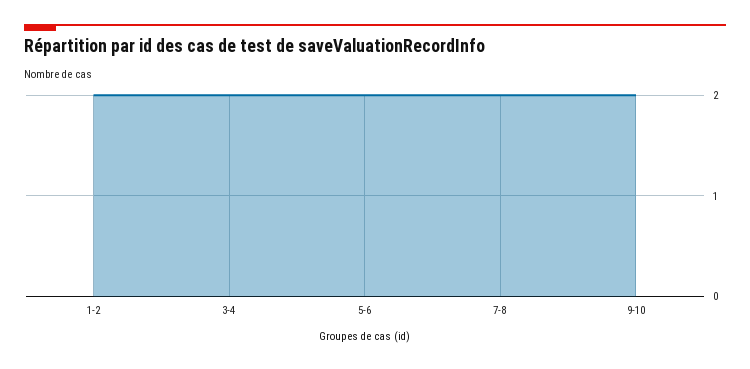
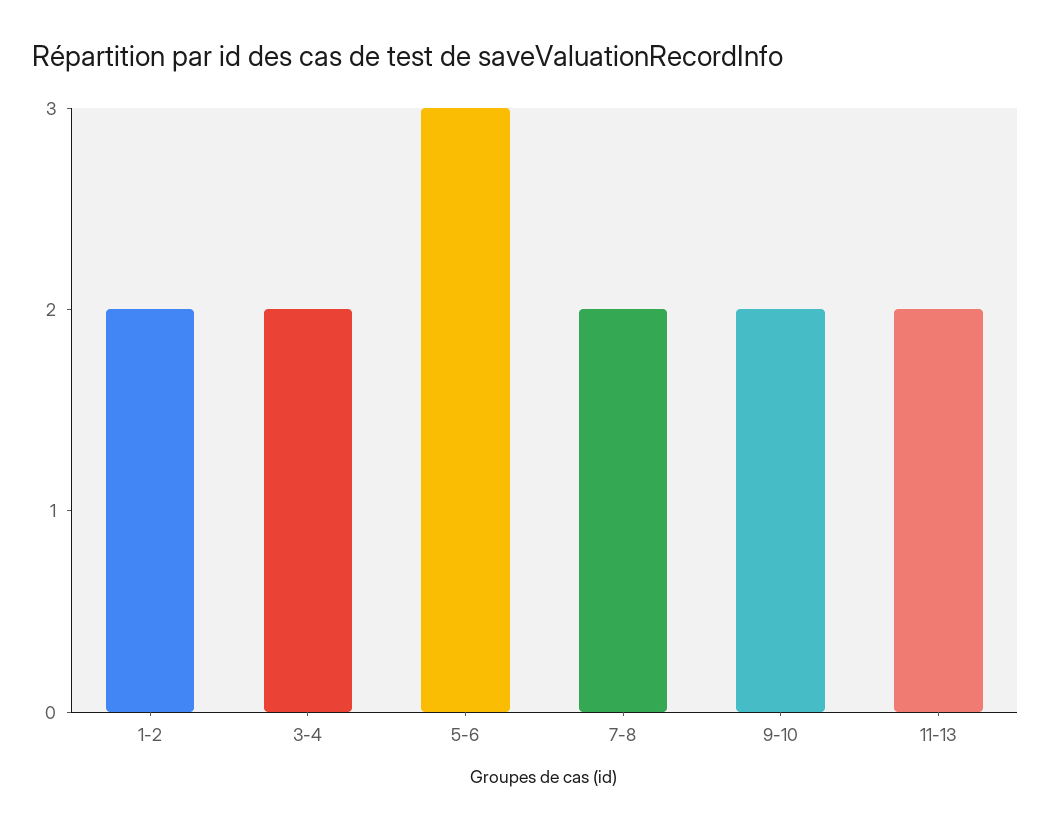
5-6: 2 -> 3
11-13: none -> 2

